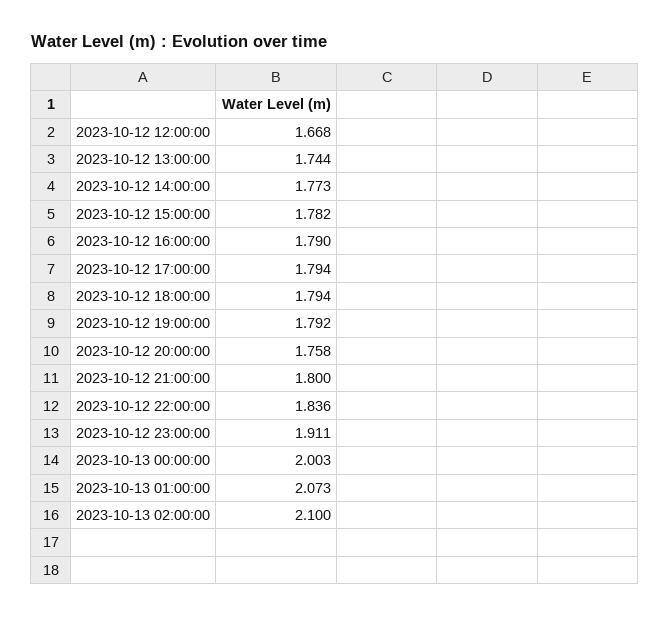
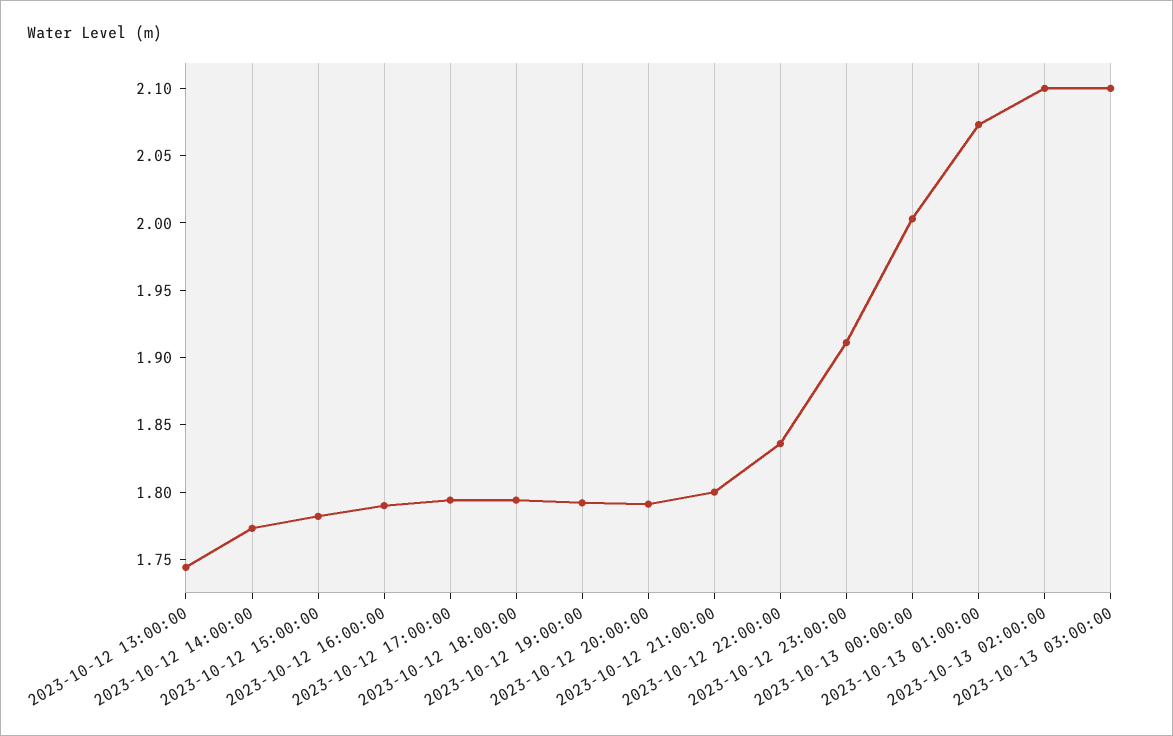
2023-10-12 12:00:00: 1.668 -> none
2023-10-12 20:00:00: 1.758 -> 1.79
2023-10-13 03:00:00: none -> 2.1

